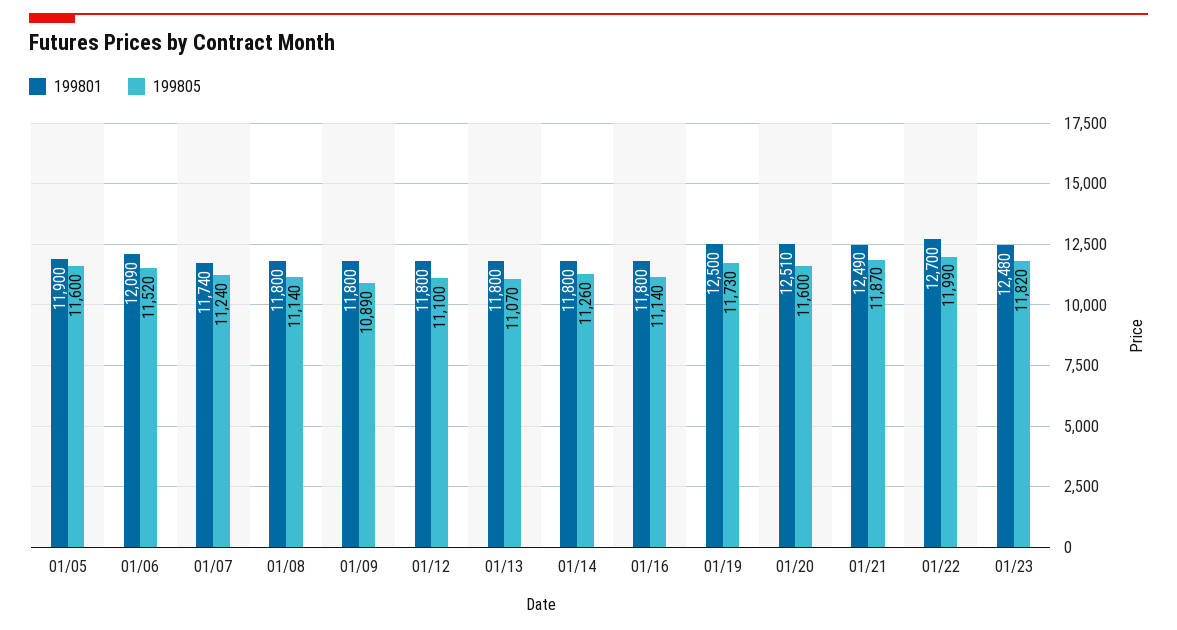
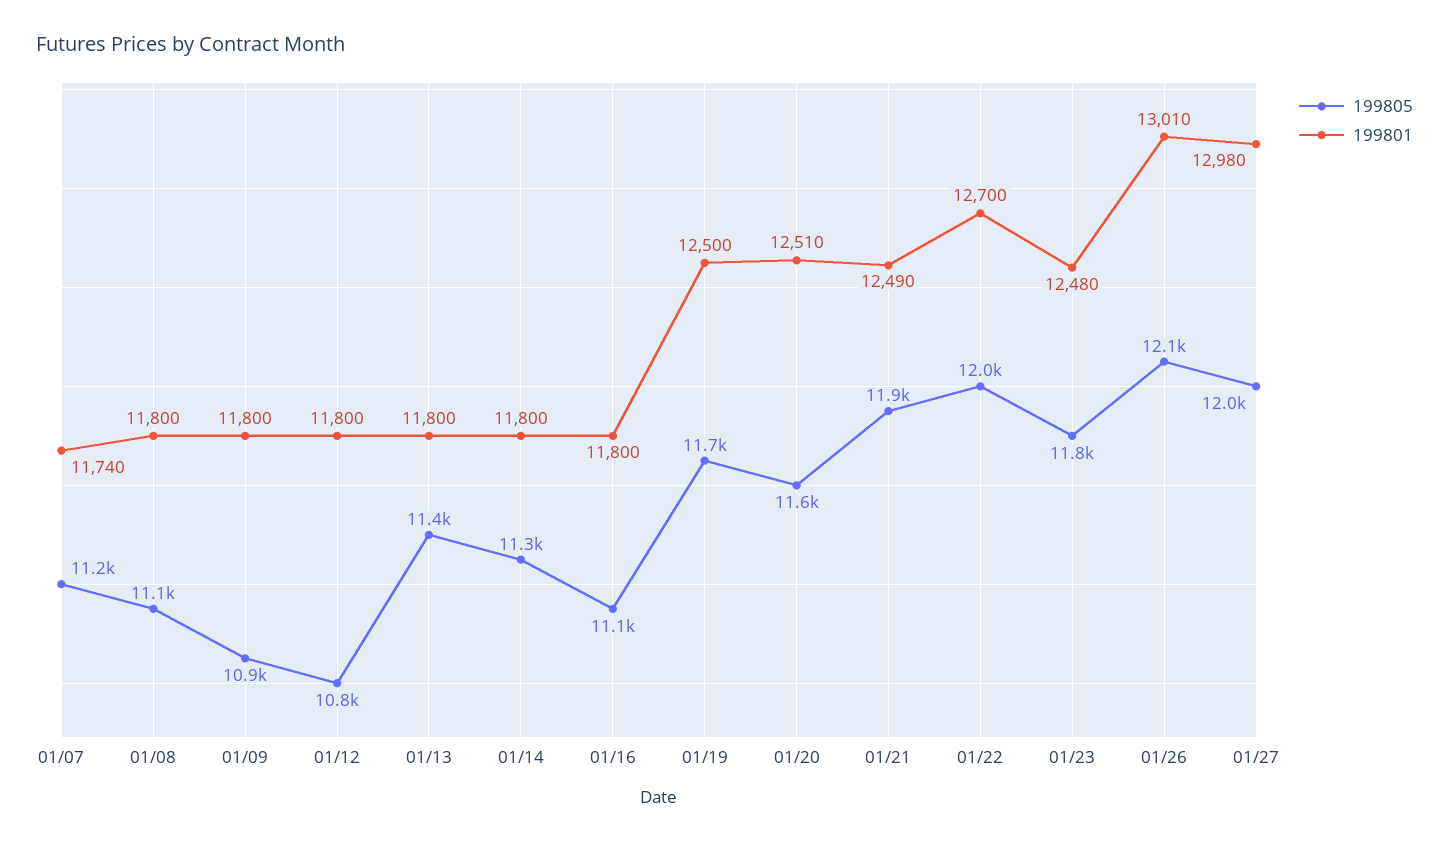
199801, 01/05: 11900 -> none
199805, 01/05: 11600 -> none
199801, 01/06: 12090 -> none
199805, 01/06: 11520 -> none
199805, 01/12: 11100 -> 10800
199805, 01/13: 11070 -> 11400
199805, 01/26: none -> 12100
199801, 01/26: none -> 13010
199805, 01/27: none -> 12000
199801, 01/27: none -> 12980

